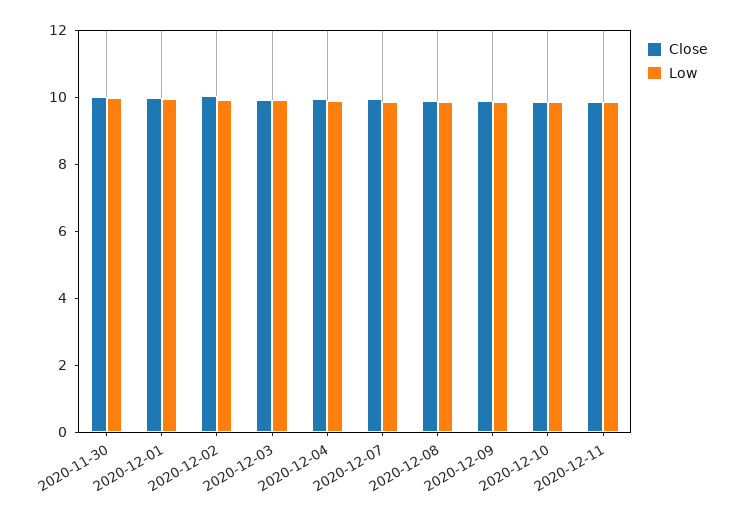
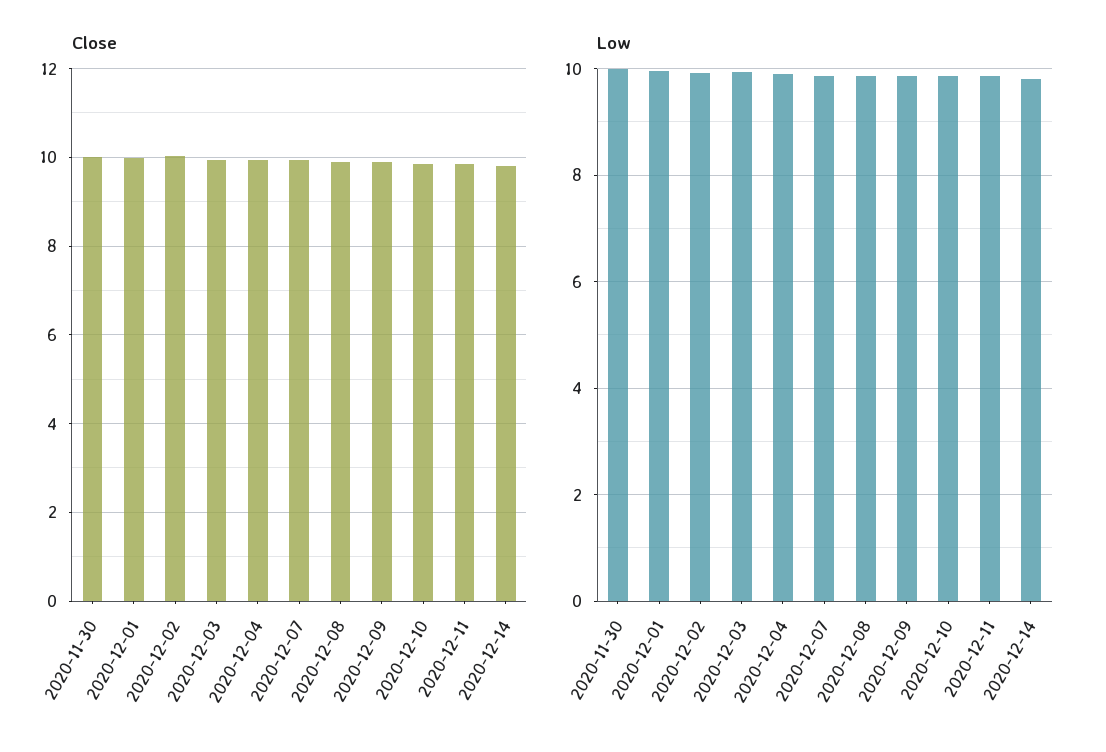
Close, 2020-12-14: none -> 9.8
Low, 2020-12-14: none -> 9.8

